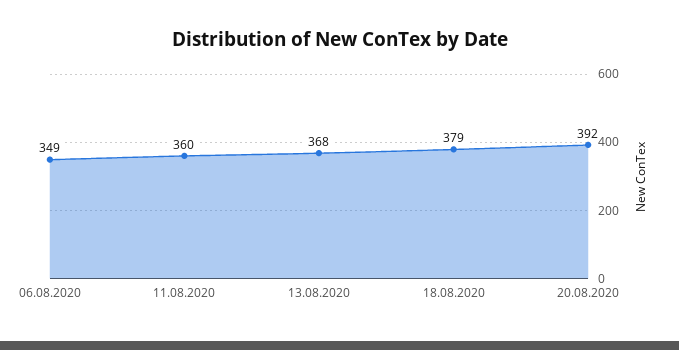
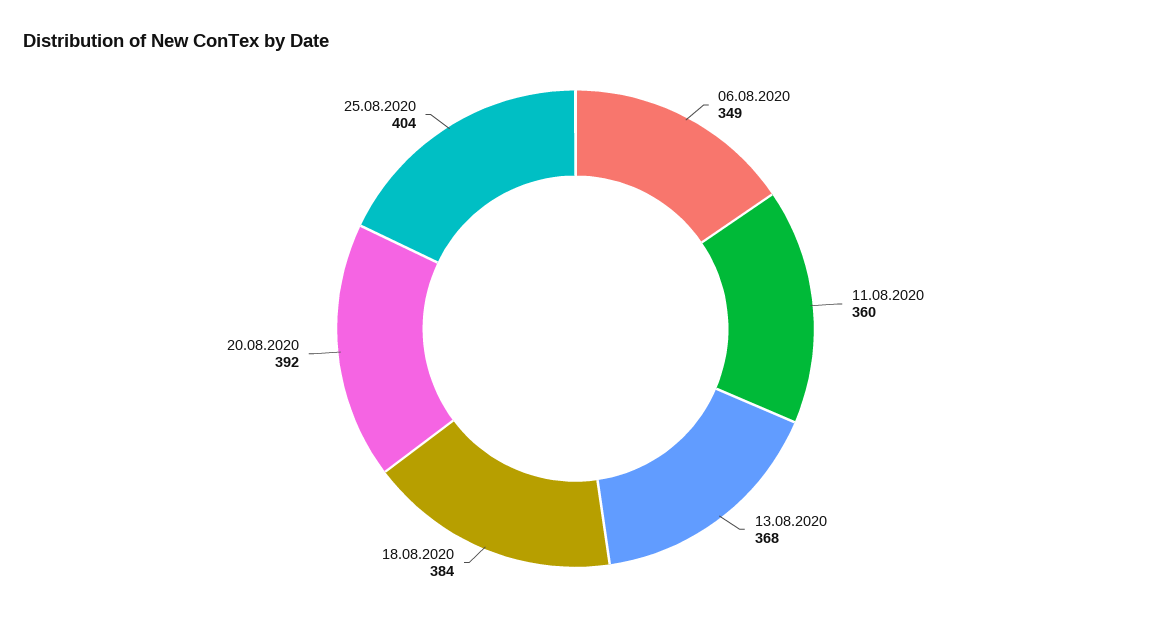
18.08.2020: 379 -> 384
25.08.2020: none -> 404

